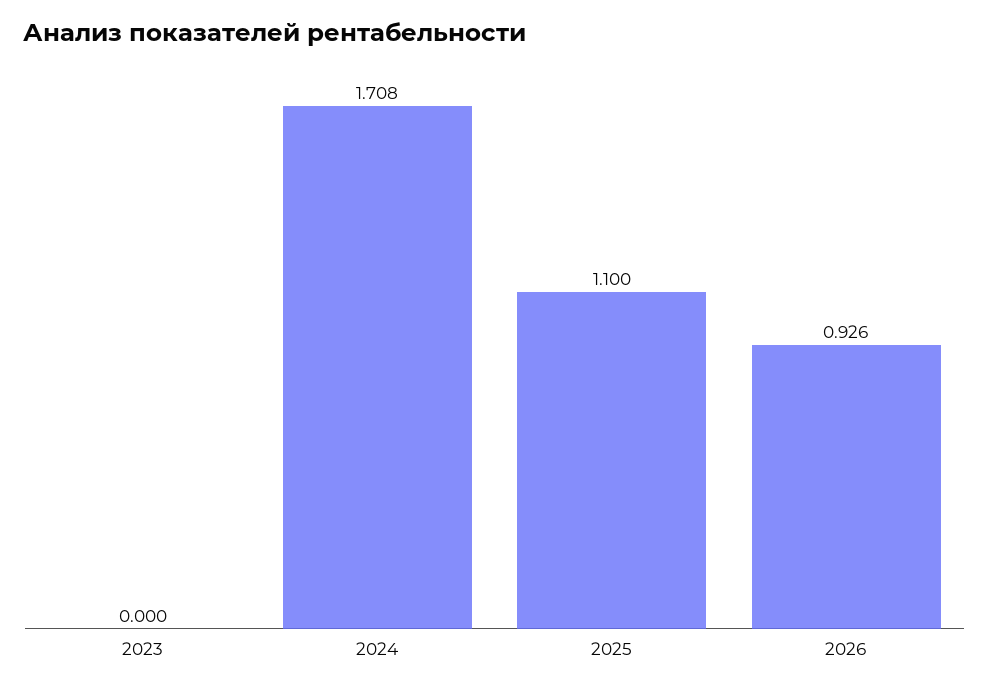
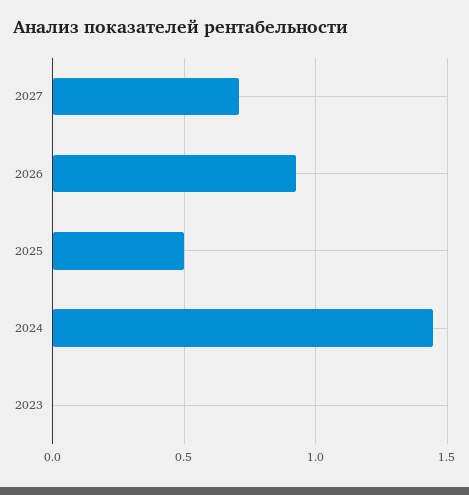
2024: 1.708 -> 1.45
2025: 1.1 -> 0.5
2027: none -> 0.7

